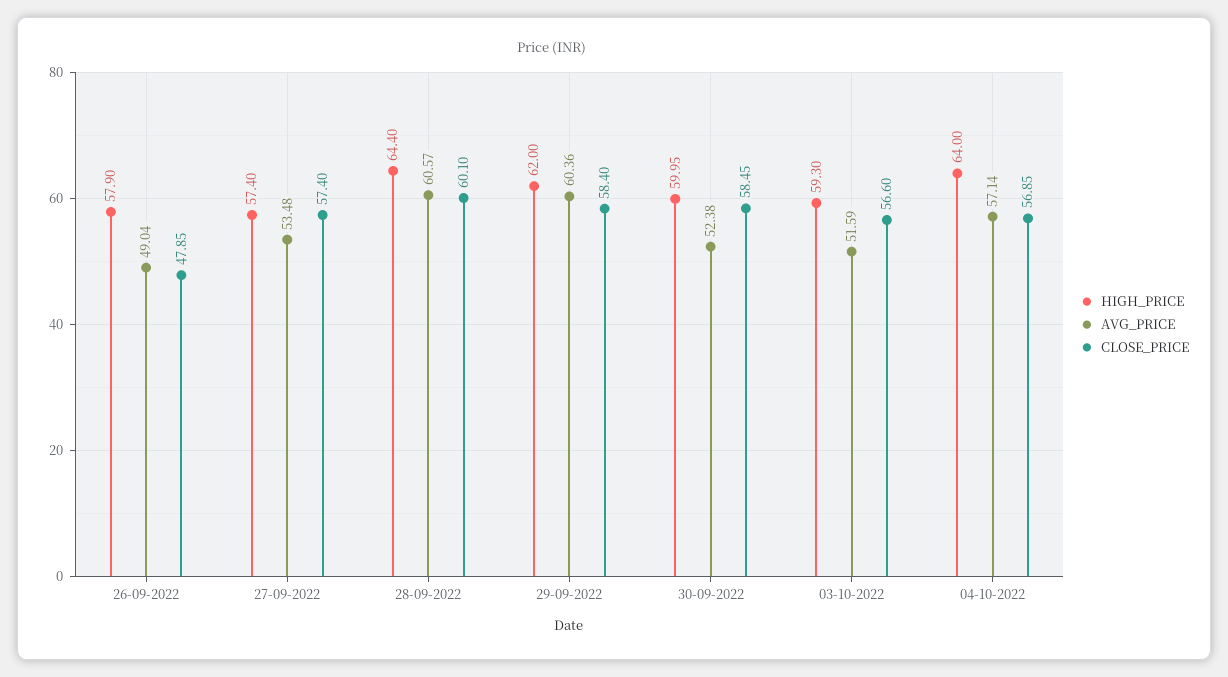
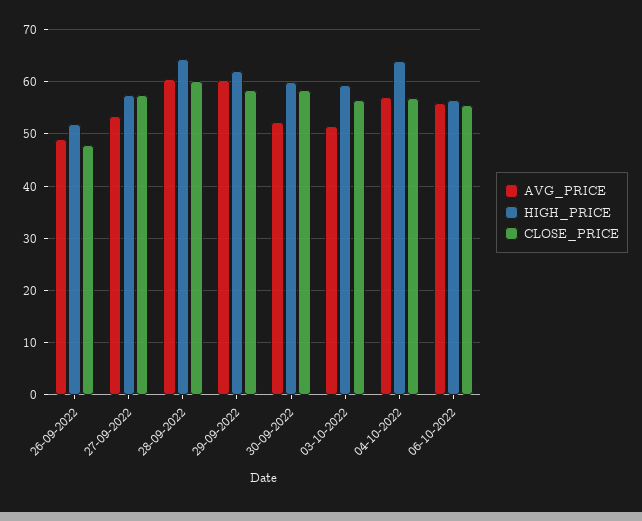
HIGH_PRICE, 26-09-2022: 57.9 -> 52
AVG_PRICE, 06-10-2022: none -> 56
HIGH_PRICE, 06-10-2022: none -> 56
CLOSE_PRICE, 06-10-2022: none -> 56

